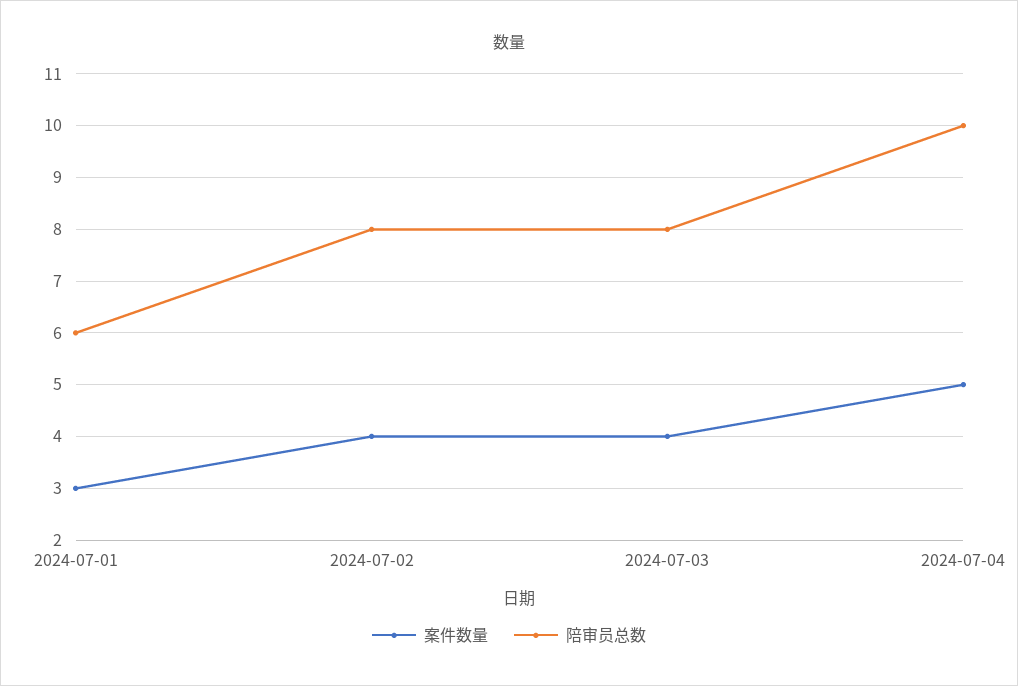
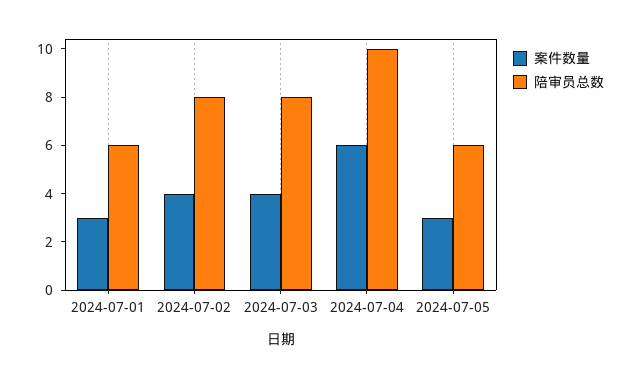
案件数量, 2024-07-04: 5 -> 6
案件数量, 2024-07-05: none -> 3
陪审员总数, 2024-07-05: none -> 6

